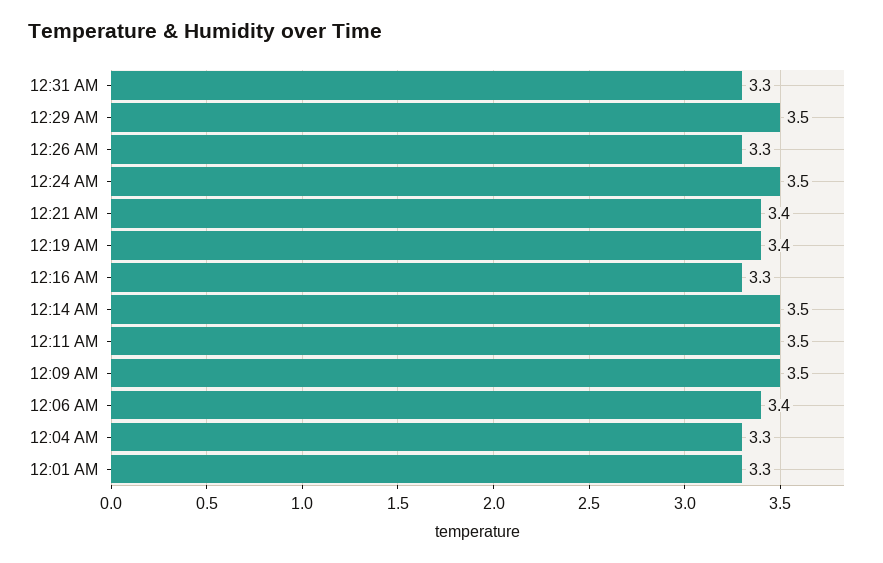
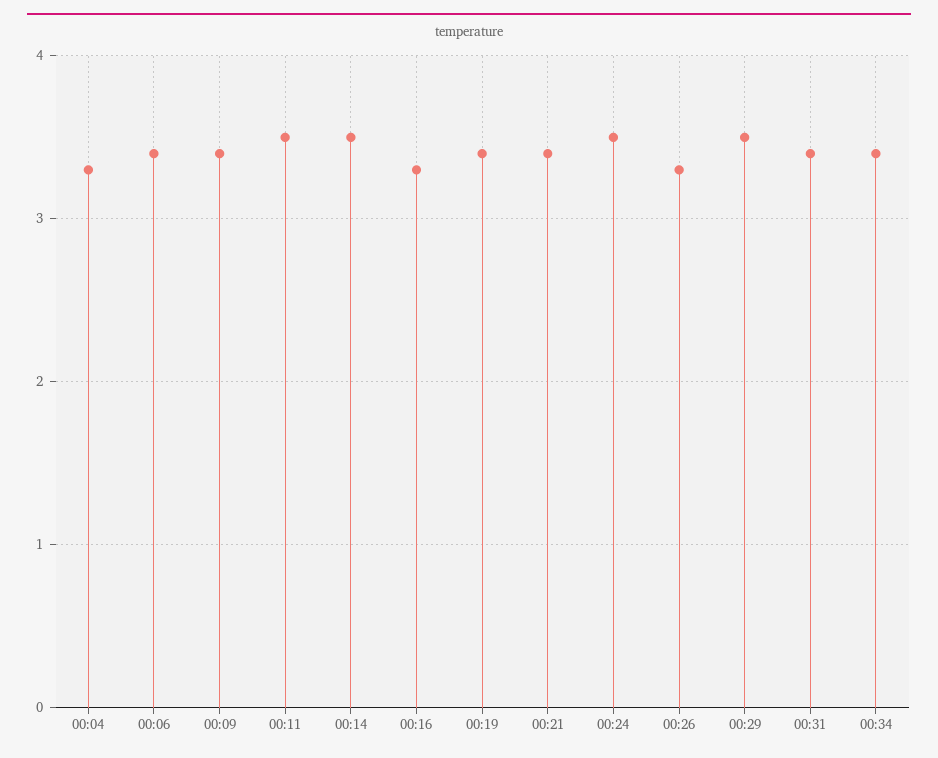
12:31 AM: 3.3 -> 3.4
12:09 AM: 3.5 -> 3.4
12:01 AM: 3.3 -> none
00:34: none -> 3.4

